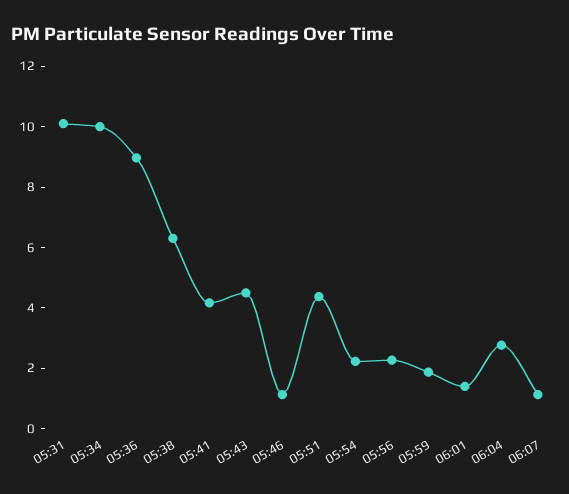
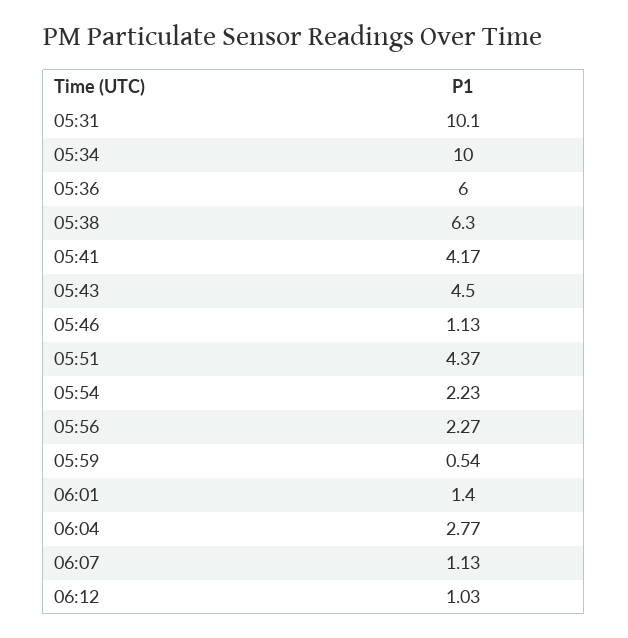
05:36: 9 -> 6
05:59: 2 -> 0.54
06:12: none -> 1.03

